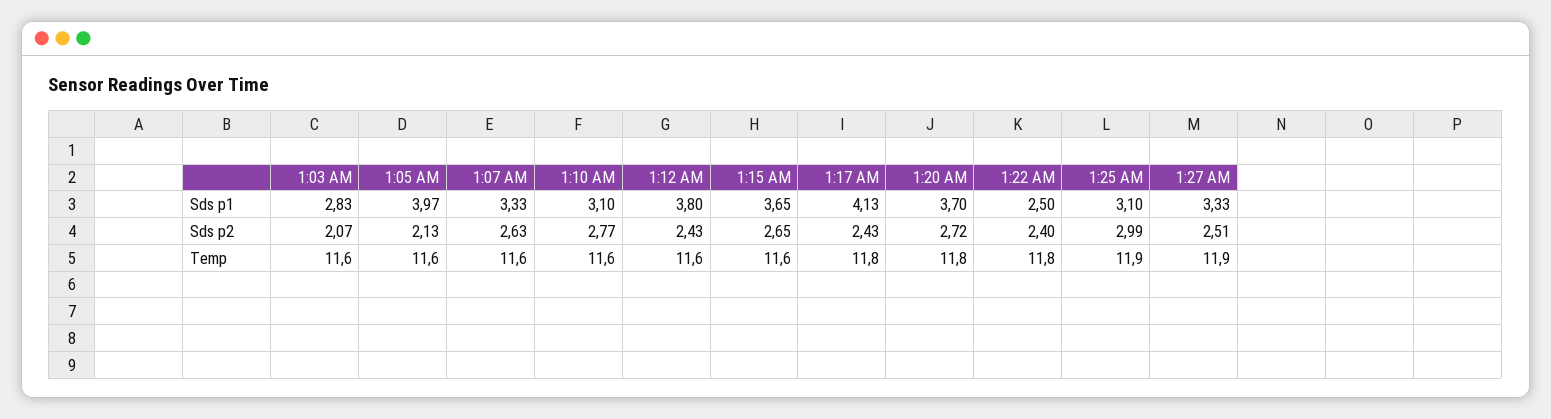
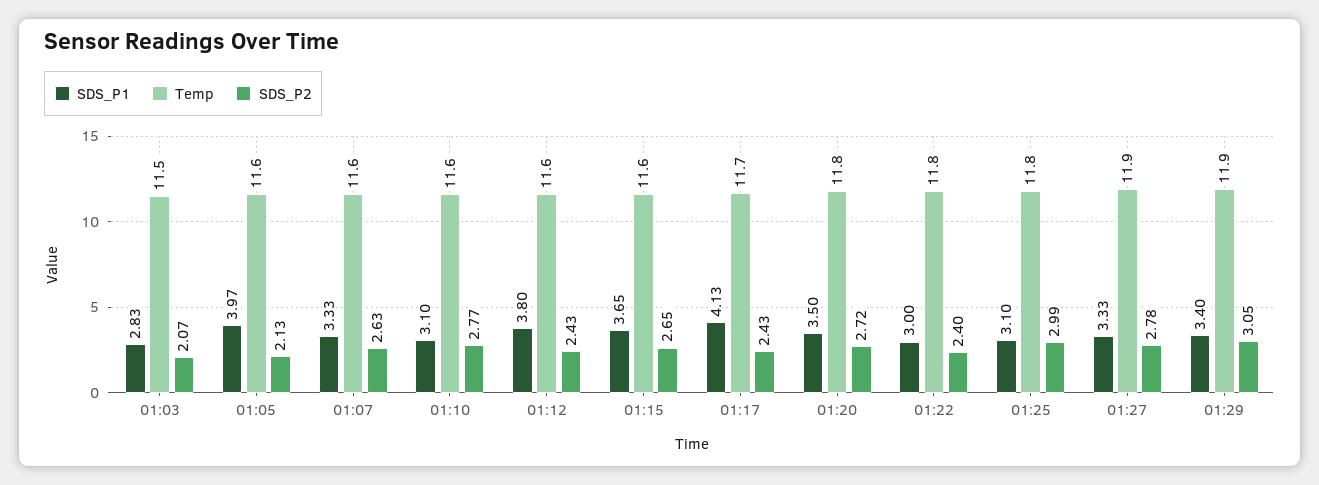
Sds p1, 1:20 AM: 3.7 -> 3.5
Sds p1, 1:22 AM: 2.5 -> 3
Sds p2, 1:27 AM: 2.51 -> 2.78
Temp, 1:03 AM: 11.6 -> 11.5
Temp, 1:17 AM: 11.8 -> 11.7
Temp, 1:25 AM: 11.9 -> 11.8
Sds p1, 01:29: none -> 3.4
Temp, 01:29: none -> 11.9
Sds p2, 01:29: none -> 3.05

